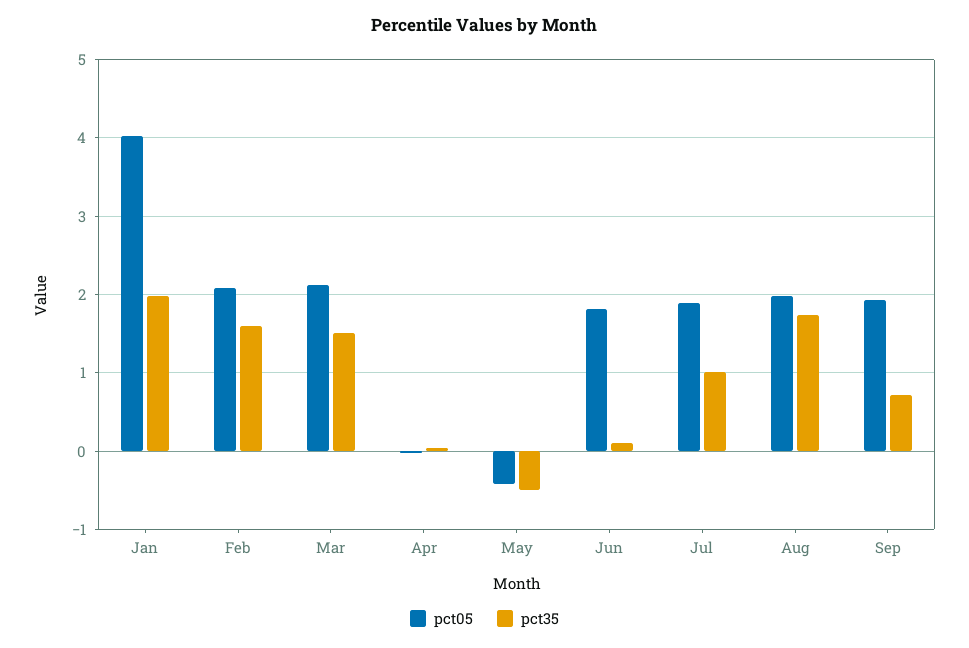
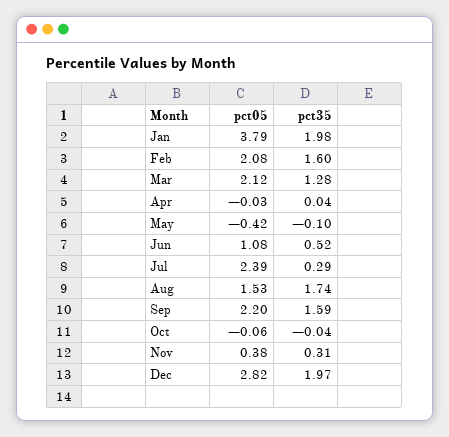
pct05, Jan: 4 -> 3.79
pct35, Mar: 1.5 -> 1.28
pct35, May: -0.5 -> -0.1
pct05, Jun: 1.8 -> 1.08
pct35, Jun: 0.1 -> 0.52
pct05, Jul: 1.9 -> 2.39
pct35, Jul: 1 -> 0.29
pct05, Aug: 2 -> 1.53
pct05, Sep: 1.9 -> 2.2
pct35, Sep: 0.7 -> 1.59
pct05, Oct: none -> -0.06
pct35, Oct: none -> -0.04
pct05, Nov: none -> 0.38
pct35, Nov: none -> 0.31
pct05, Dec: none -> 2.82
pct35, Dec: none -> 1.97

